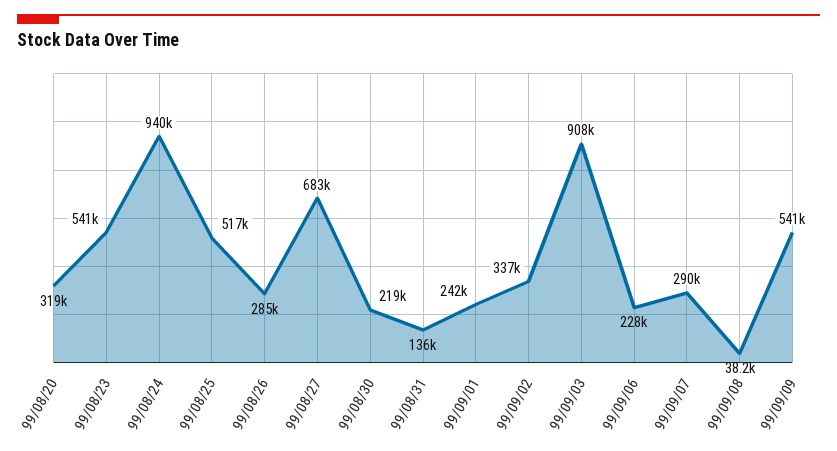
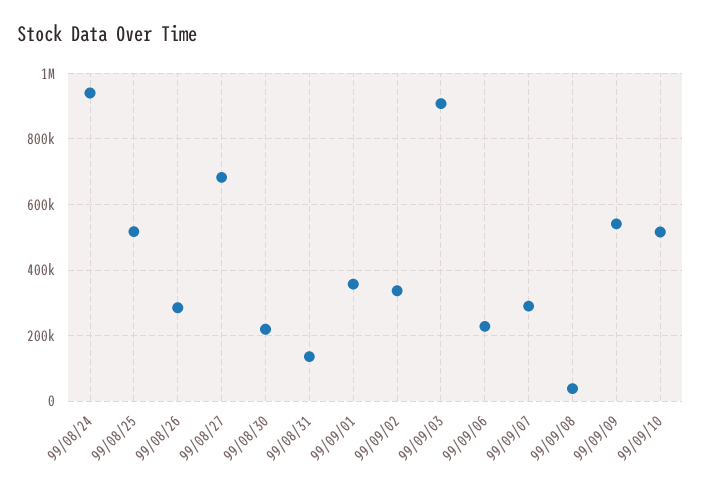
99/08/20: 319000 -> none
99/08/23: 541000 -> none
99/09/01: 242000 -> 360000
99/09/10: none -> 520000

